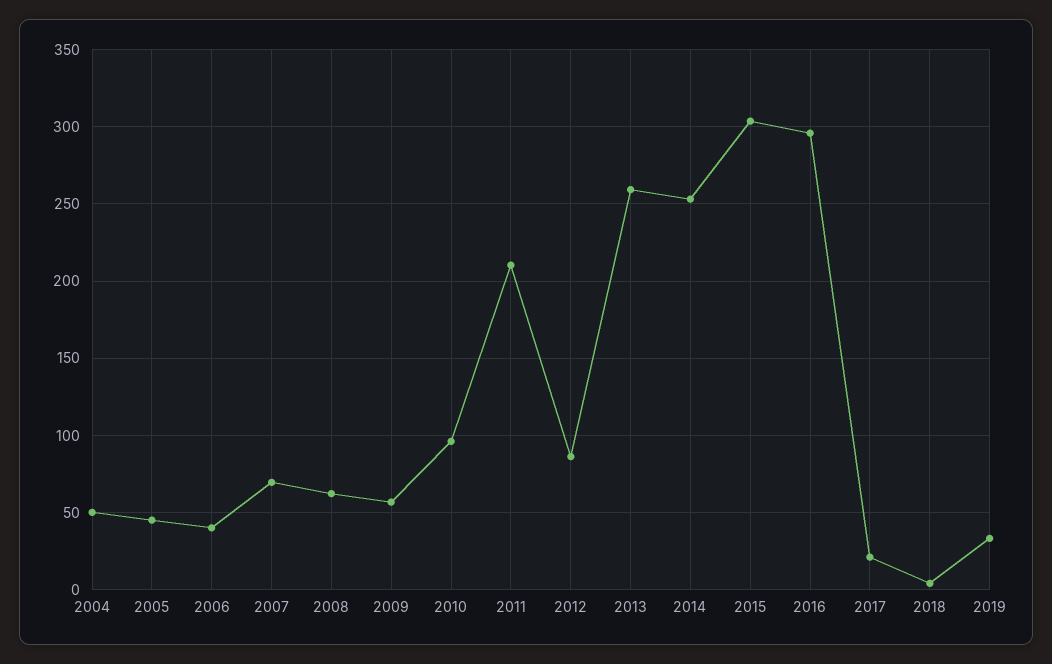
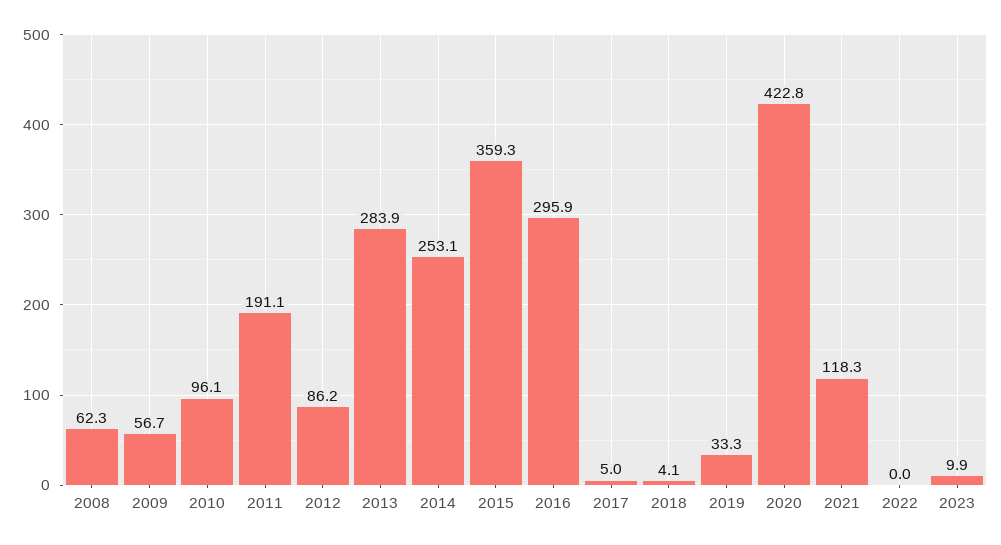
2004: 50 -> none
2005: 45 -> none
2006: 40 -> none
2007: 70 -> none
2011: 210 -> 191.1
2013: 260 -> 283.9
2015: 305 -> 359.3
2017: 20 -> 5
2020: none -> 422.8
2021: none -> 118.3
2022: none -> 0
2023: none -> 9.9

